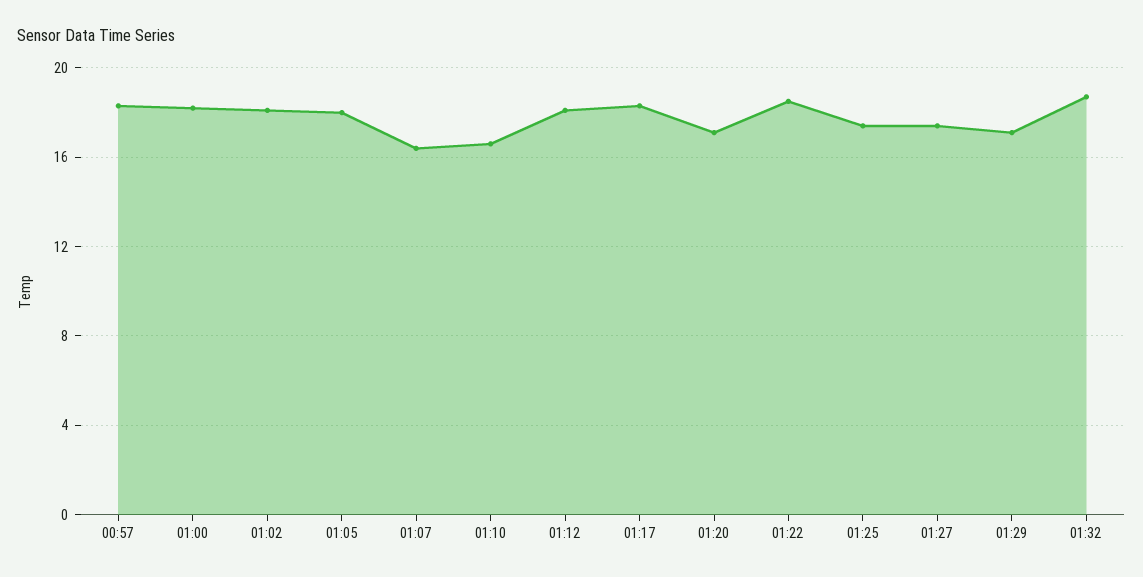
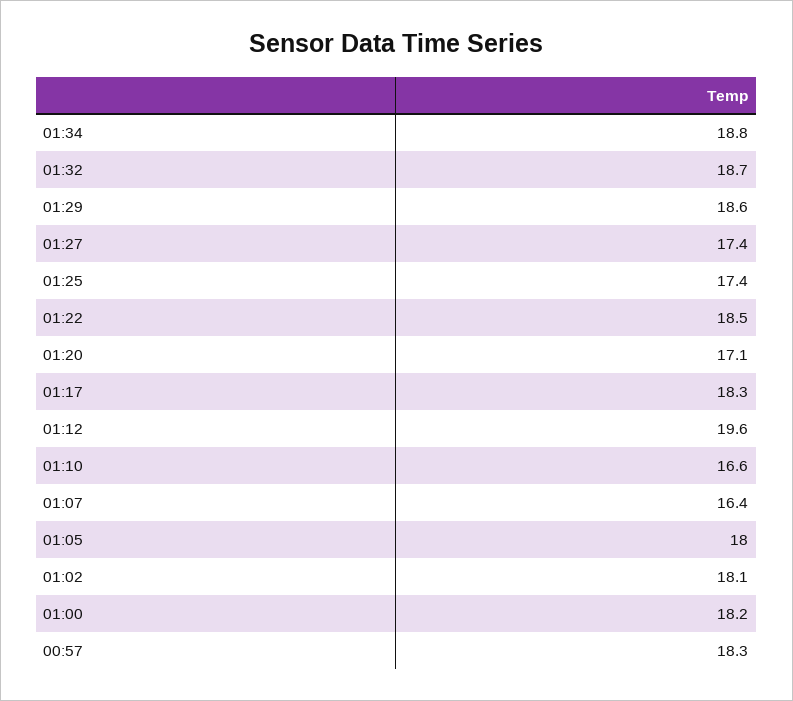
01:12: 18 -> 19.6
01:29: 17 -> 18.6
01:34: none -> 18.8

